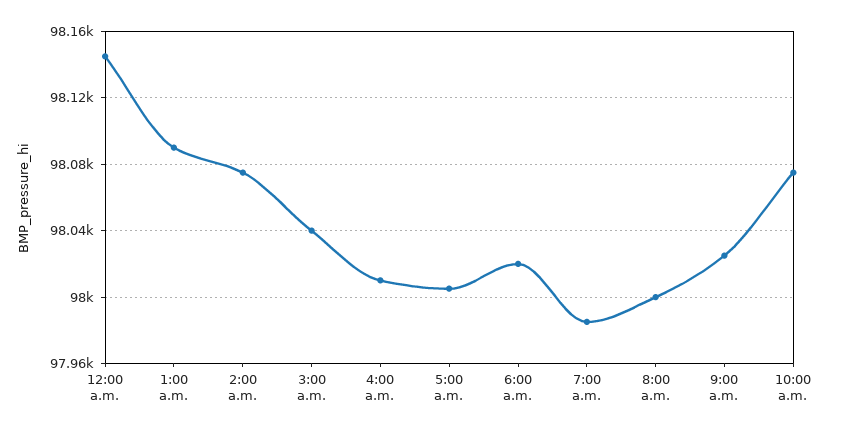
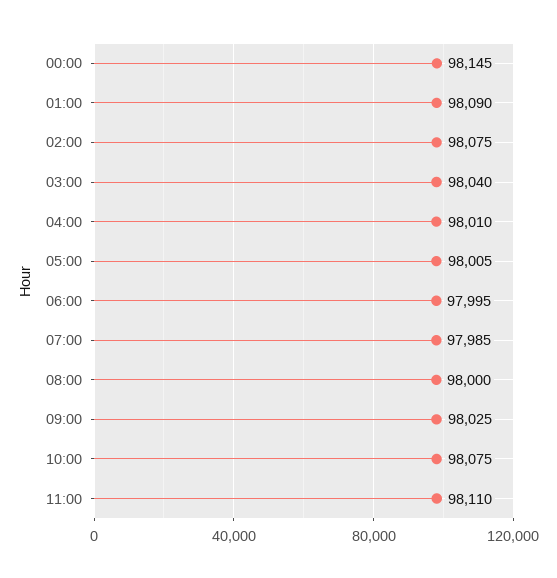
6:00 a.m.: 98020 -> 97995
11:00: none -> 98110

